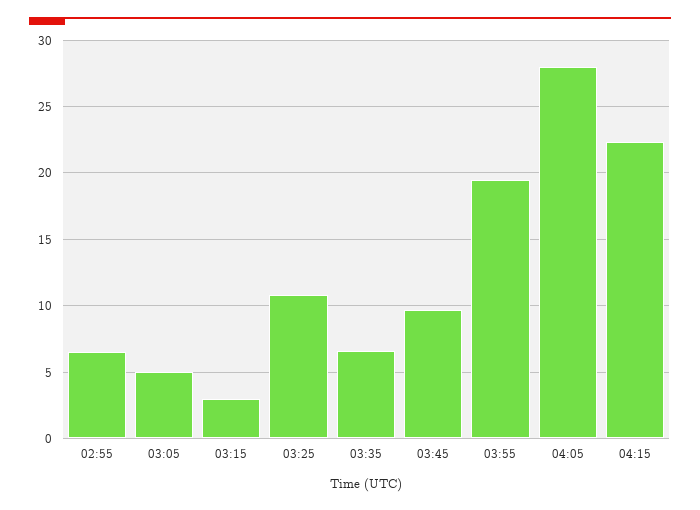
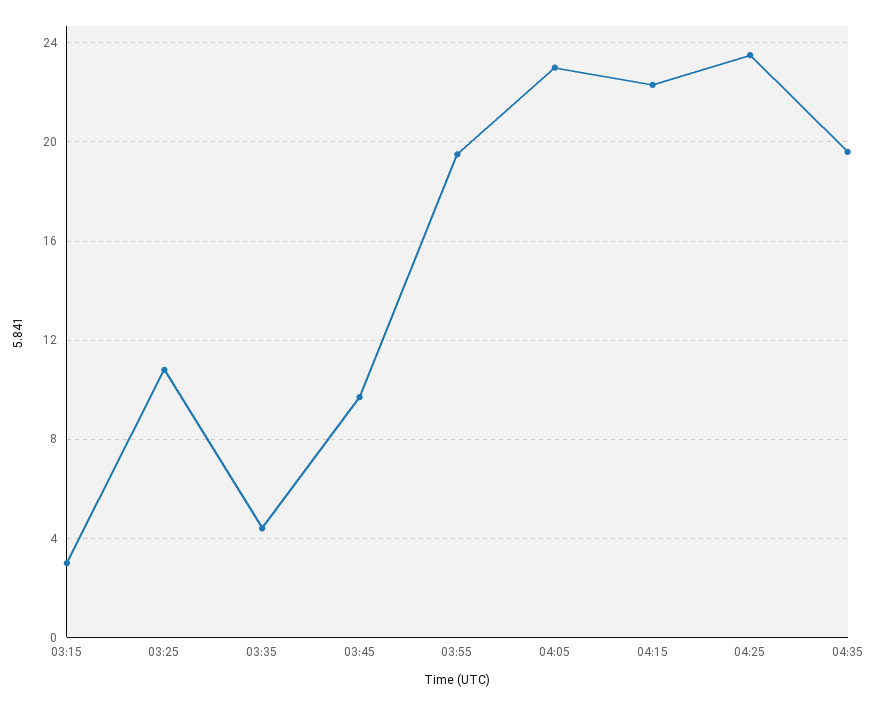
02:55: 6.5 -> none
03:05: 5 -> none
03:35: 6.5 -> 4.5
04:05: 28 -> 23
04:25: none -> 23.5
04:35: none -> 19.5

